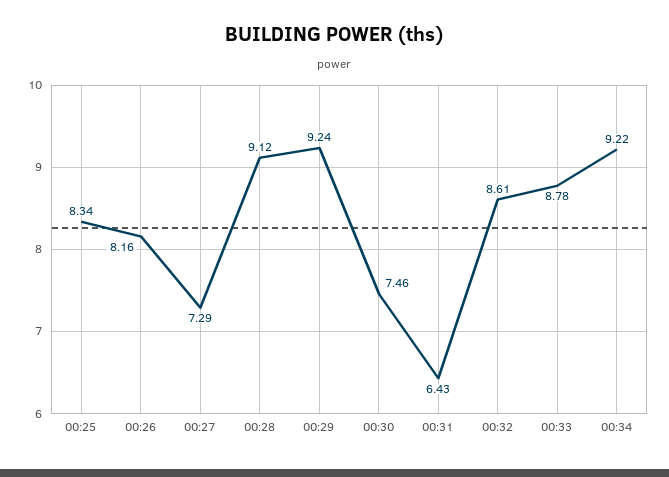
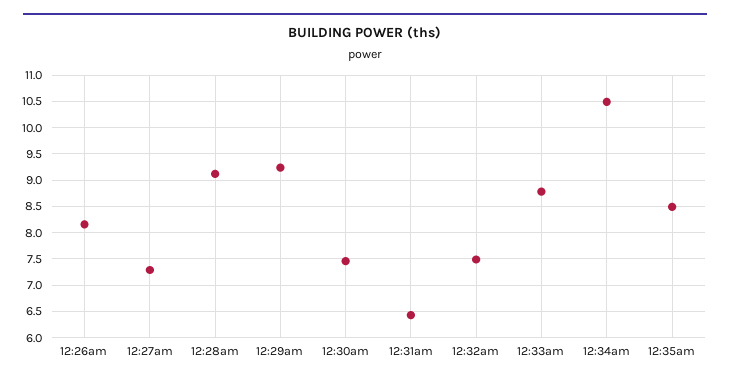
00:25: 8.34 -> none
00:32: 8.61 -> 7.5
00:34: 9.22 -> 10.5
12:35am: none -> 8.5

